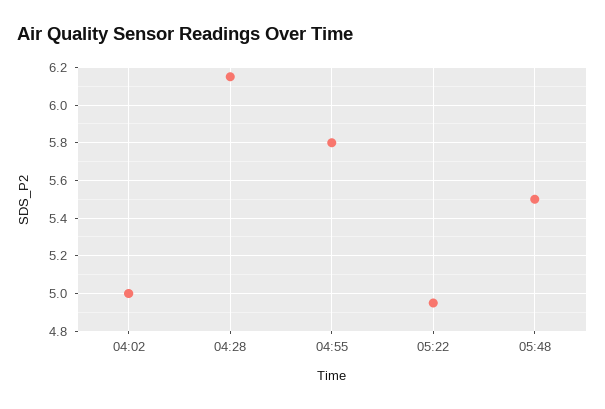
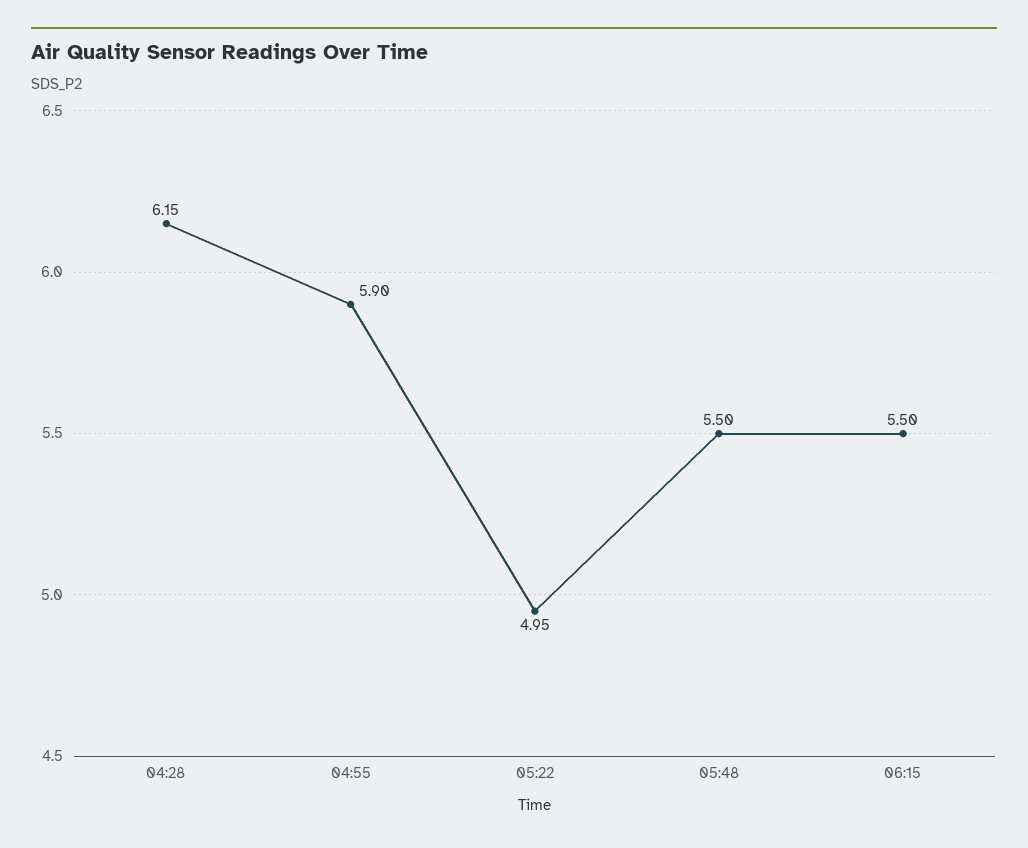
04:02: 5 -> none
04:55: 5.8 -> 5.9
06:15: none -> 5.5

